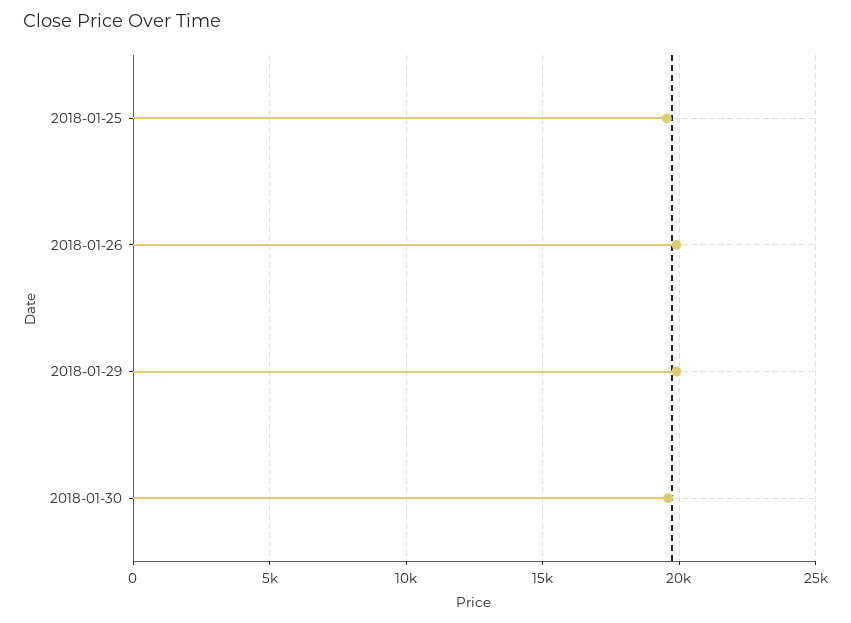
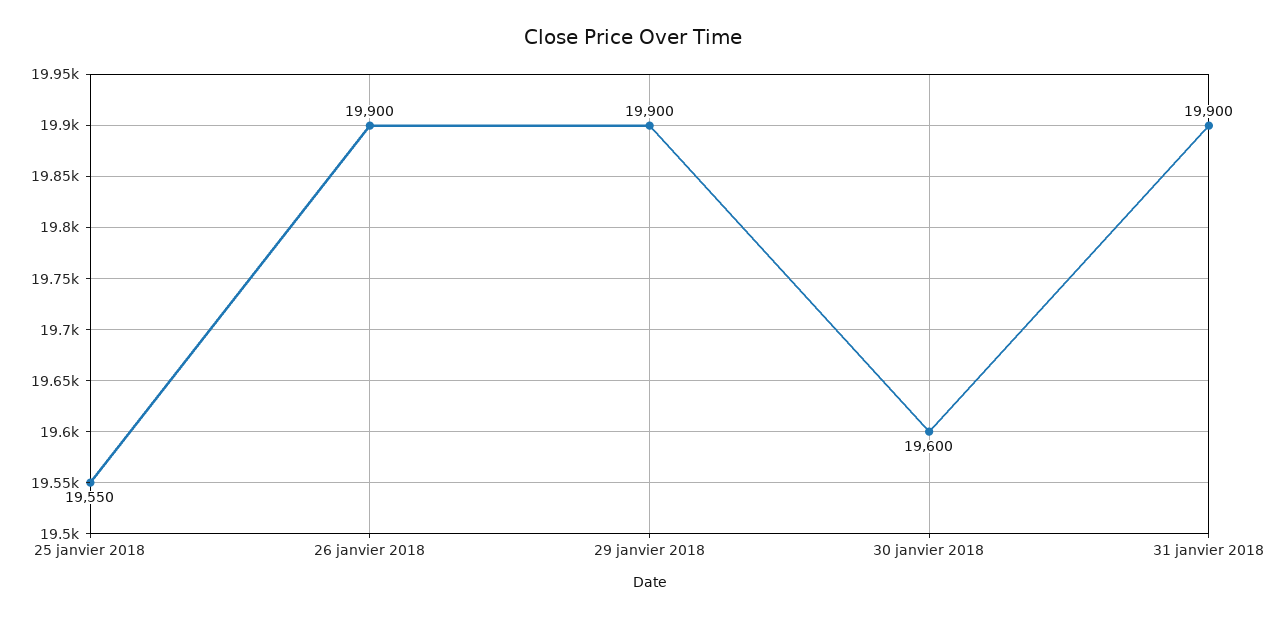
31 janvier 2018: none -> 19900

